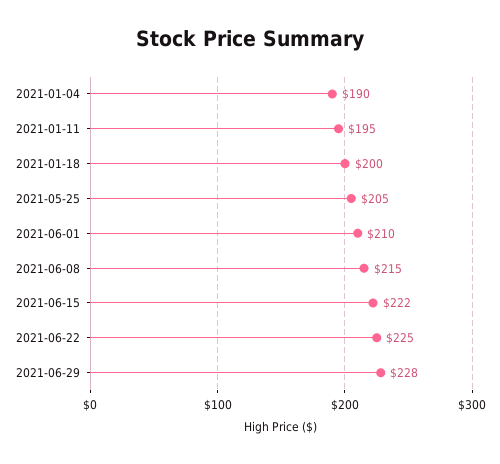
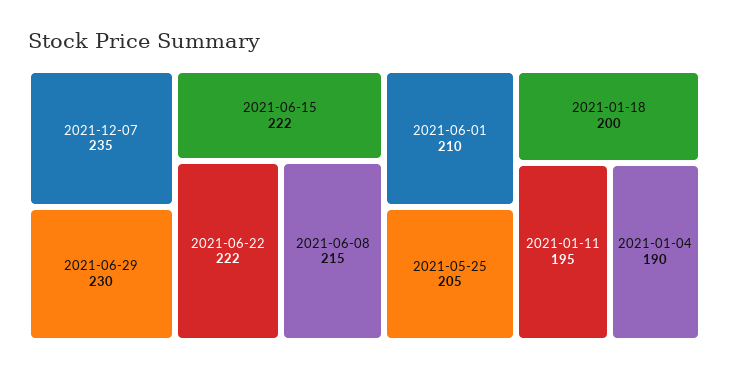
2021-06-22: 225 -> 222
2021-06-29: 228 -> 230
2021-12-07: none -> 235

